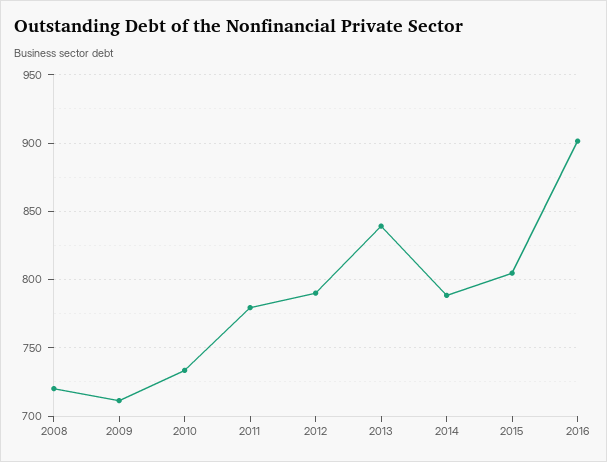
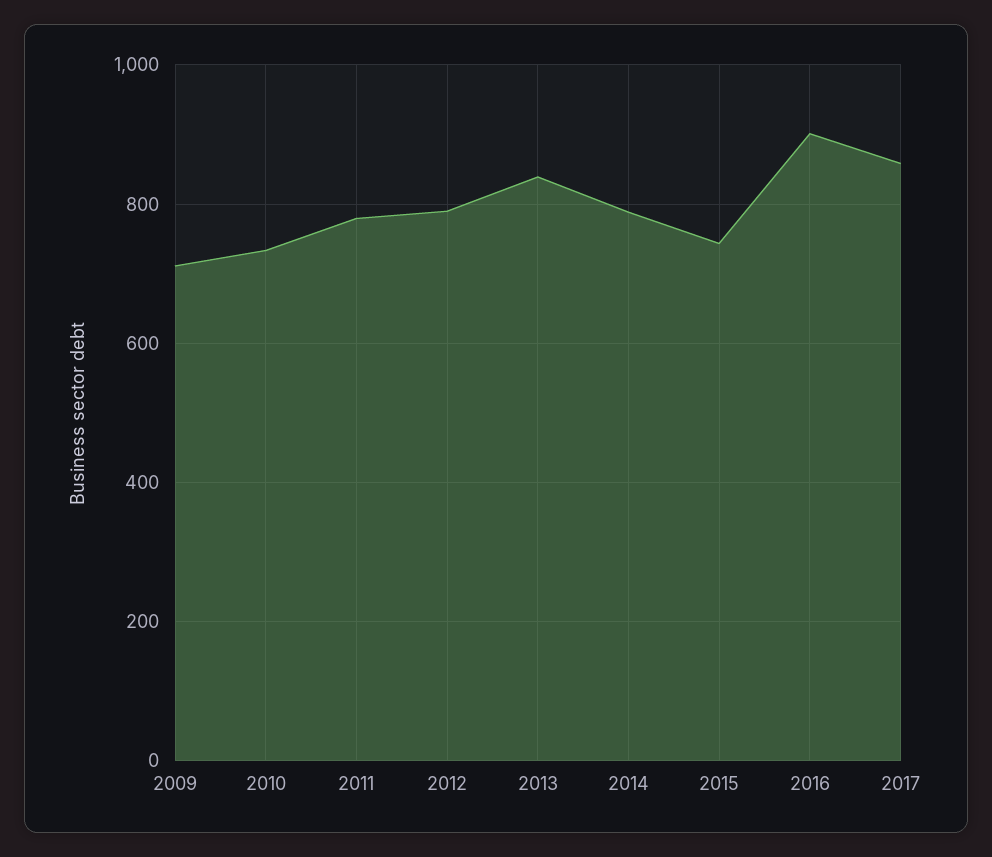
2008: 720 -> none
2015: 805 -> 740
2017: none -> 860

